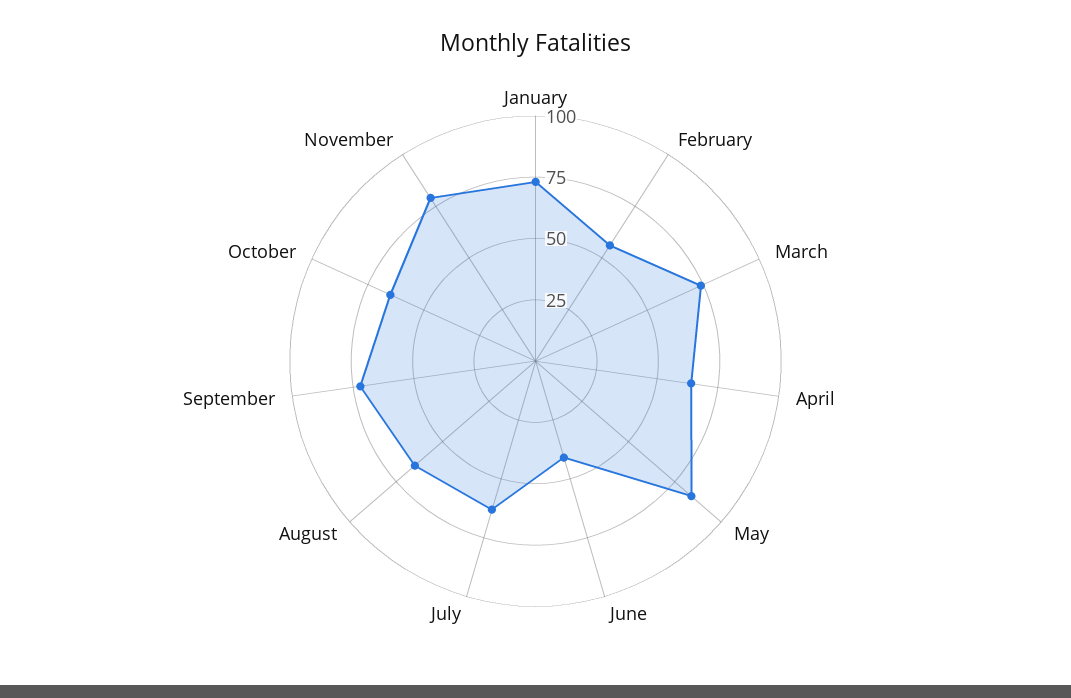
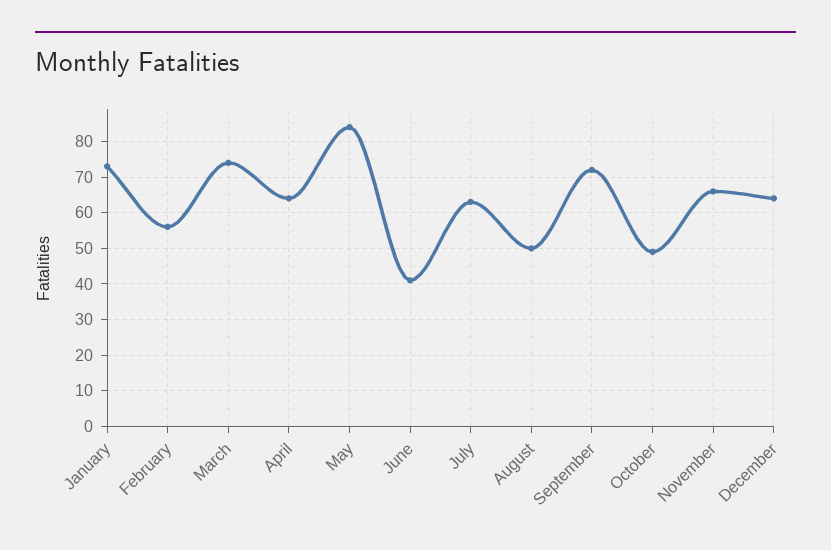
August: 65 -> 50
October: 65 -> 50
November: 80 -> 65
December: none -> 65

